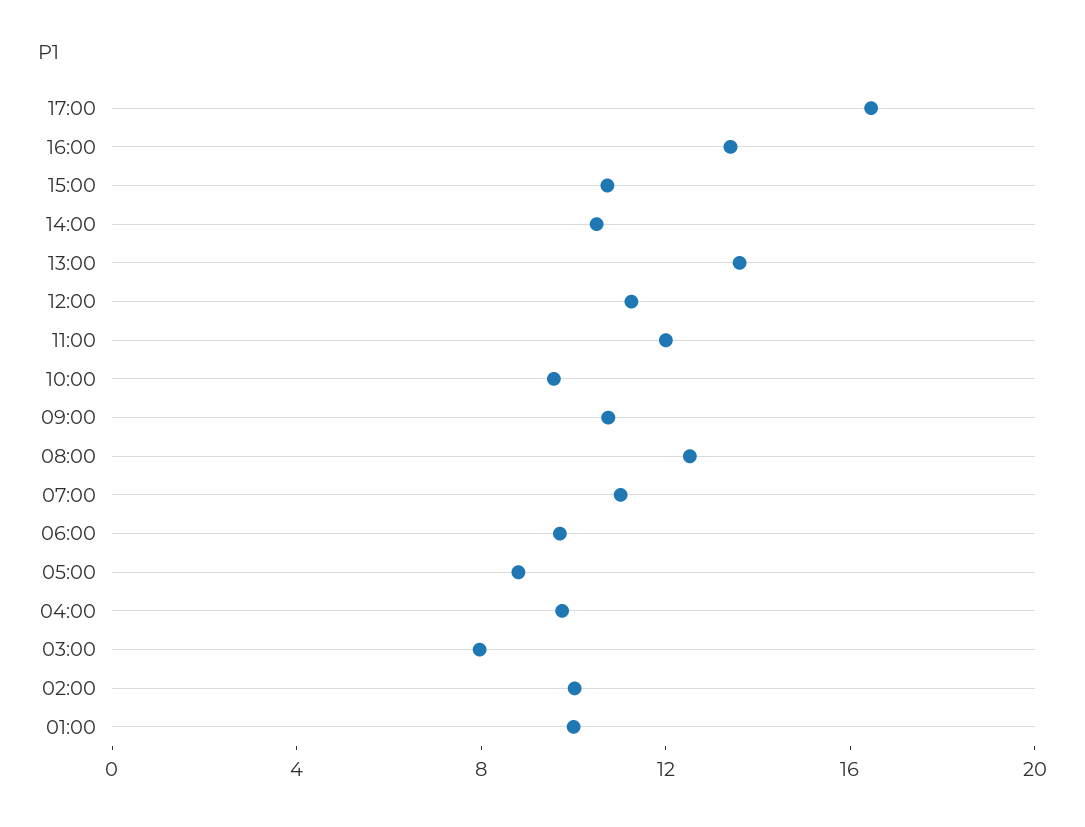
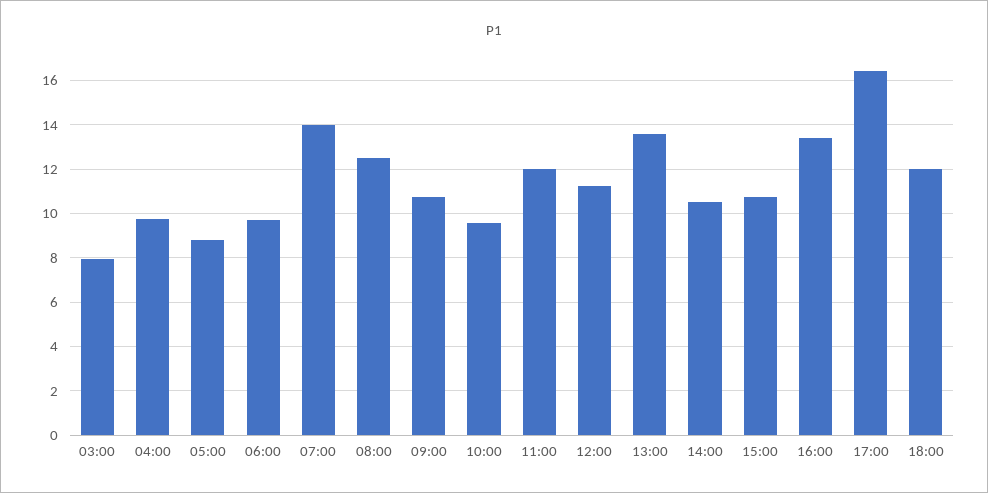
07:00: 11 -> 14
02:00: 10 -> none
01:00: 10 -> none
18:00: none -> 12

